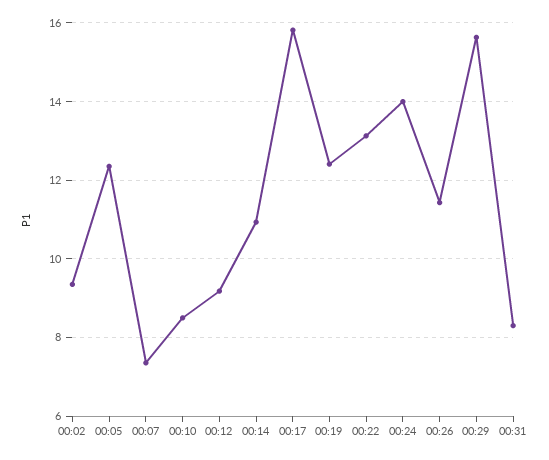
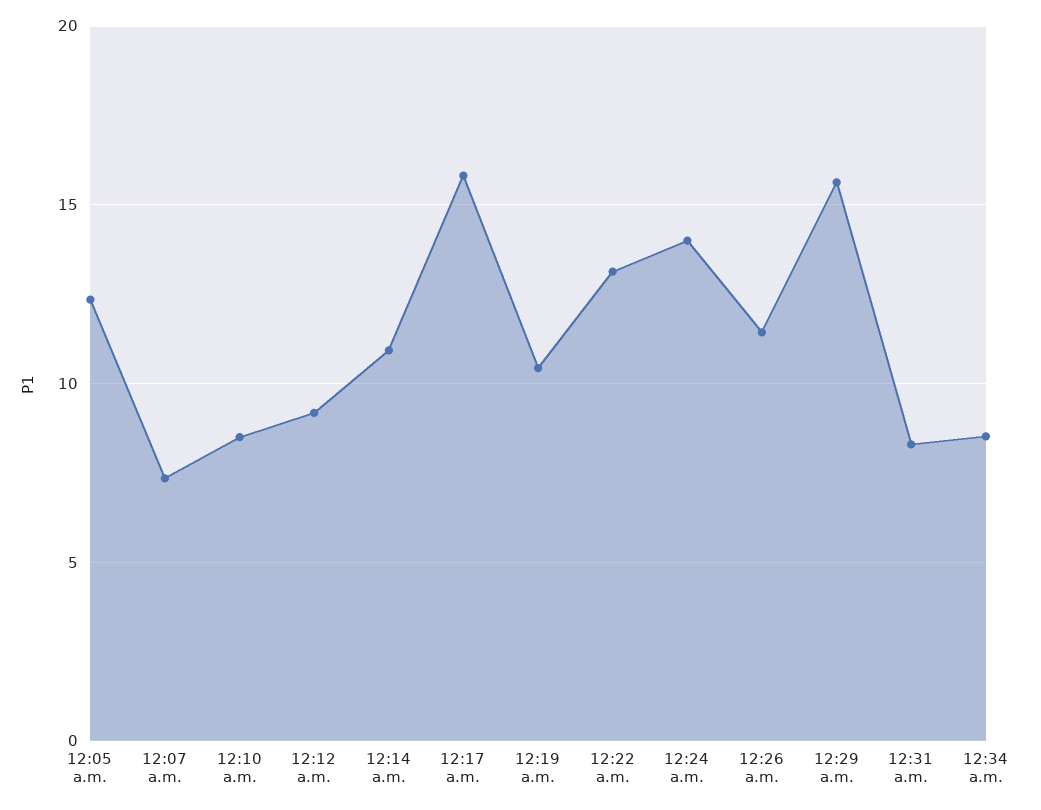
00:02: 9.4 -> none
00:19: 12.4 -> 10.5
12:34 a.m.: none -> 8.5

